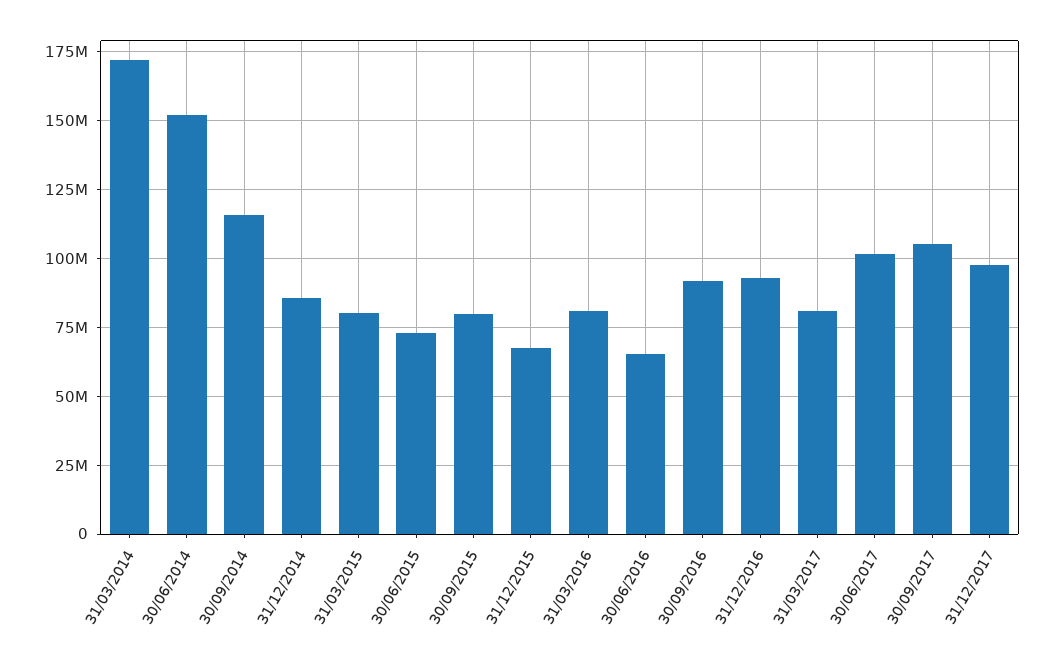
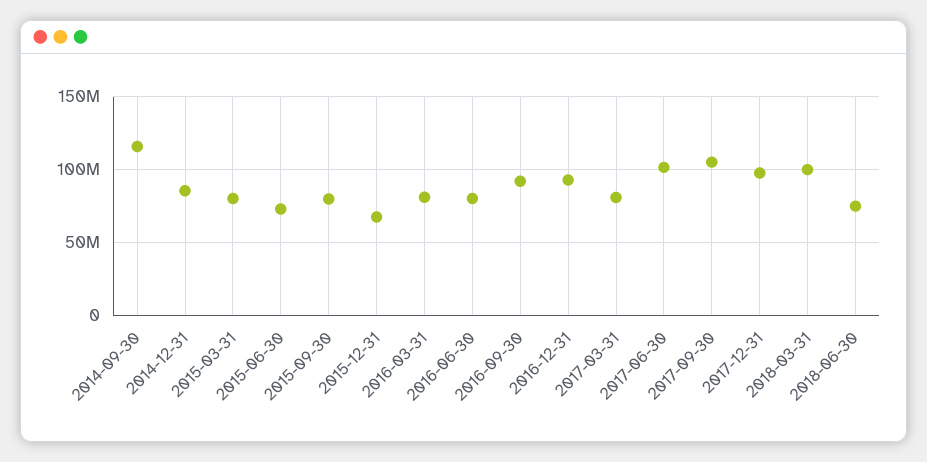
31/03/2014: 172500000 -> none
30/06/2014: 152500000 -> none
30/06/2016: 65000000 -> 80000000
2018-03-31: none -> 100000000
2018-06-30: none -> 75000000

